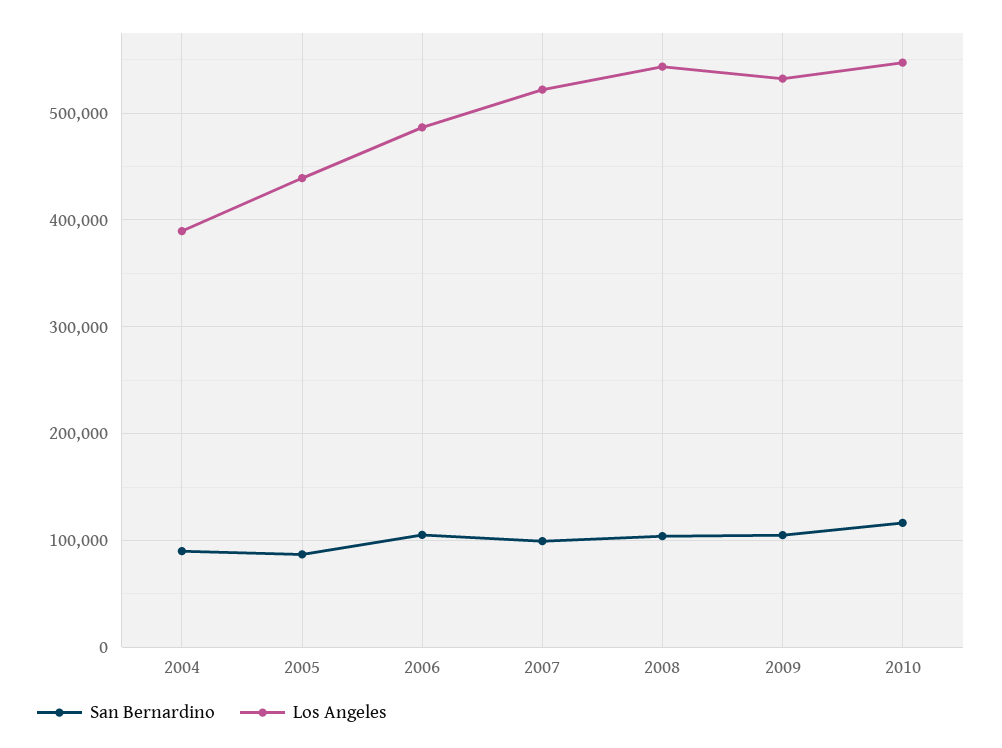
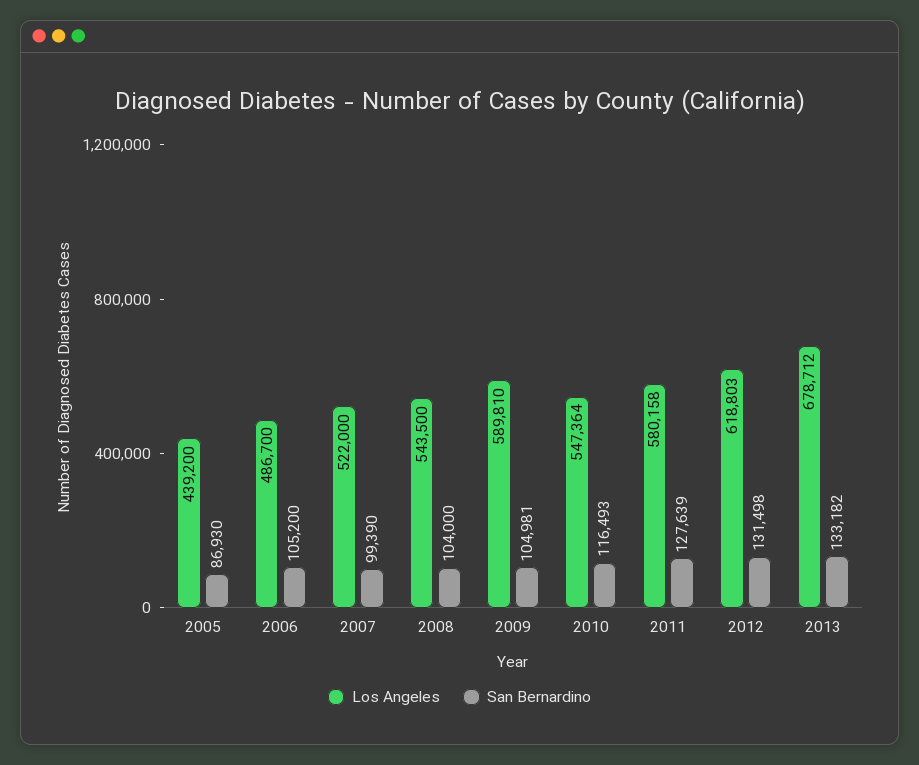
San Bernardino, 2004: 90000 -> none
Los Angeles, 2004: 390000 -> none
Los Angeles, 2009: 530000 -> 589810
Los Angeles, 2011: none -> 580158
San Bernardino, 2011: none -> 127639
Los Angeles, 2012: none -> 618803
San Bernardino, 2012: none -> 131498
Los Angeles, 2013: none -> 678712
San Bernardino, 2013: none -> 133182

